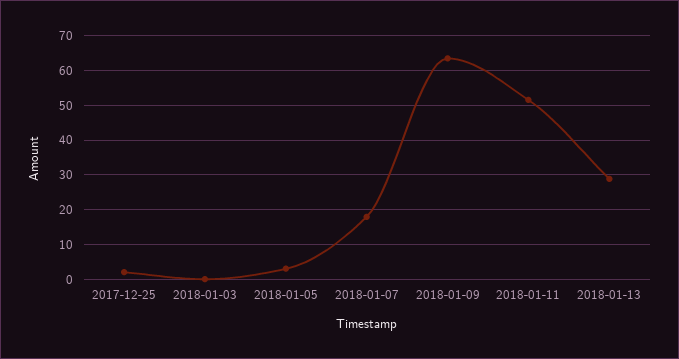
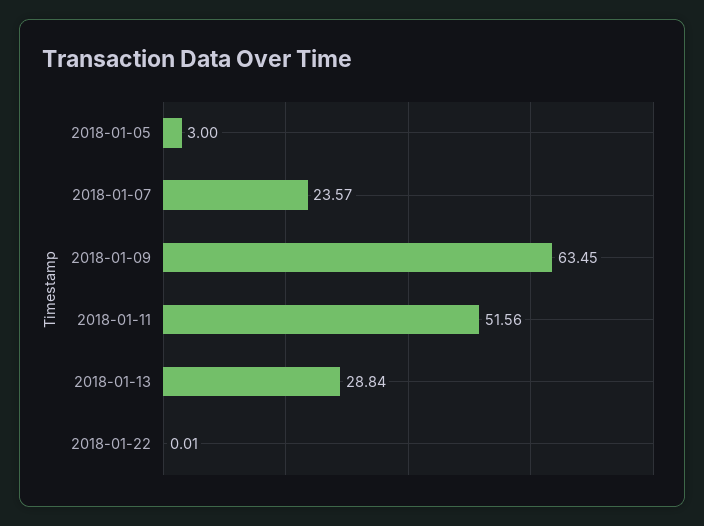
2017-12-25: 2 -> none
2018-01-03: 0 -> none
2018-01-07: 18 -> 23.57
2018-01-22: none -> 0.01

